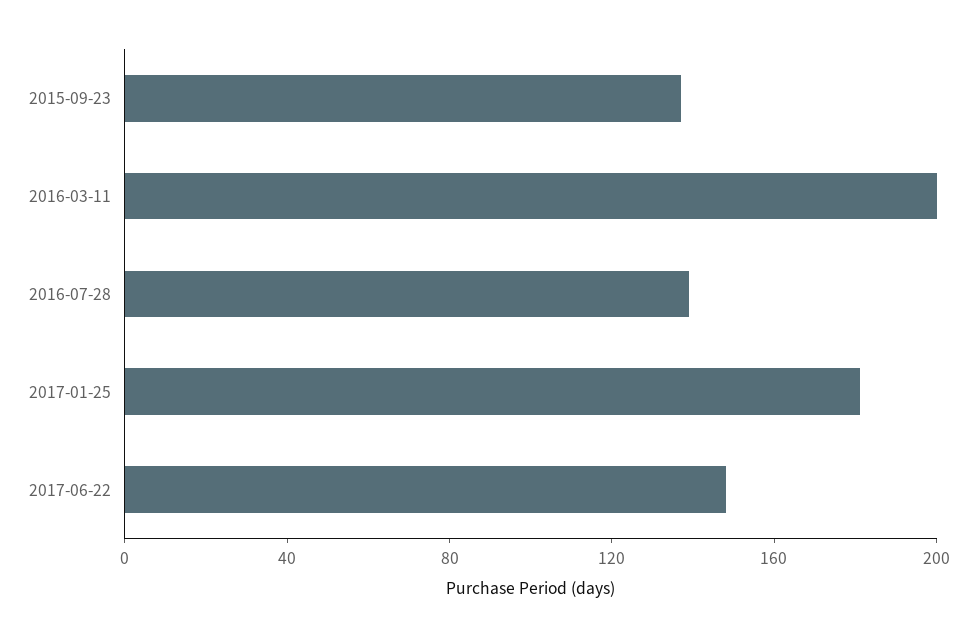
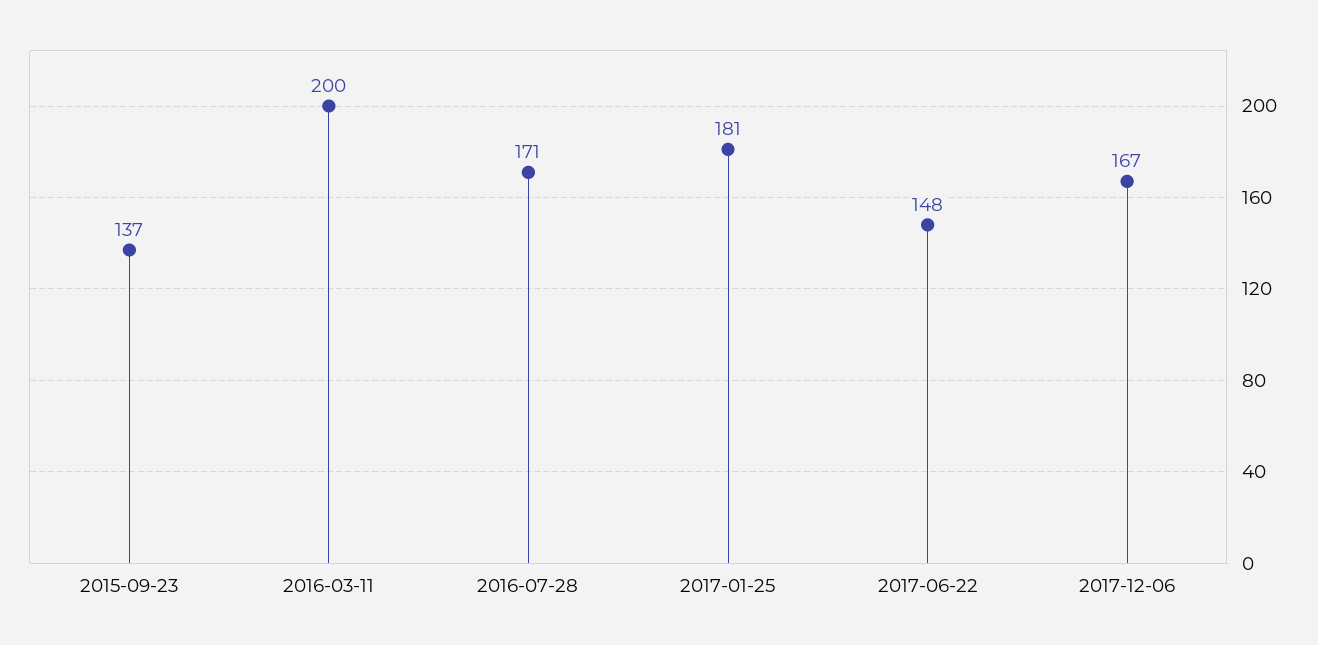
2016-07-28: 140 -> 171
2017-12-06: none -> 167

